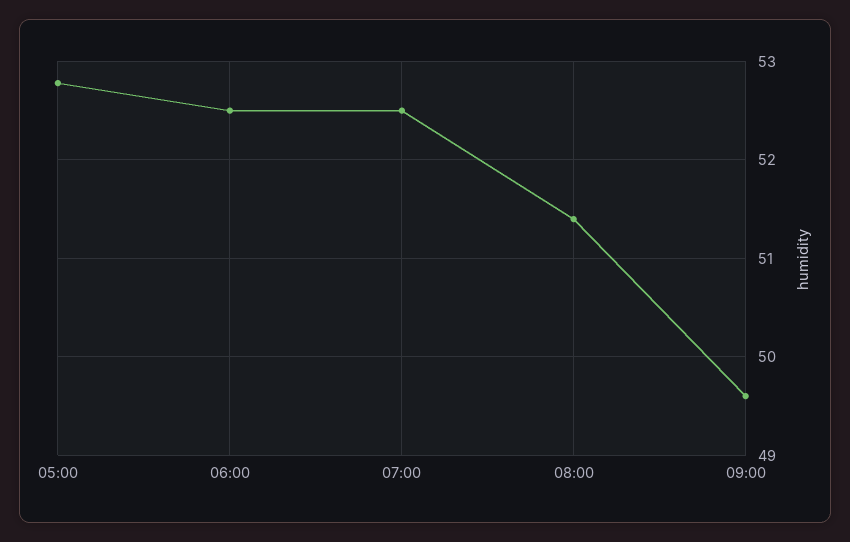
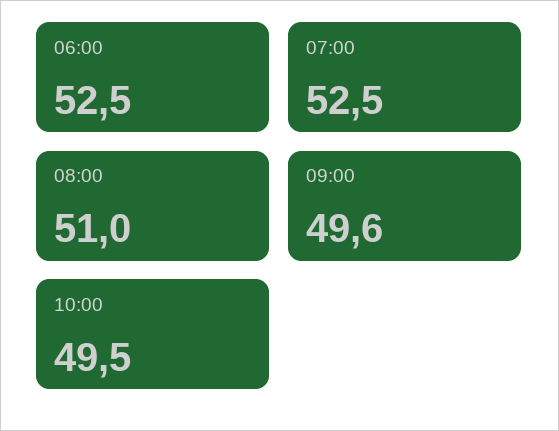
05:00: 52.8 -> none
08:00: 51.4 -> 51
10:00: none -> 49.5

